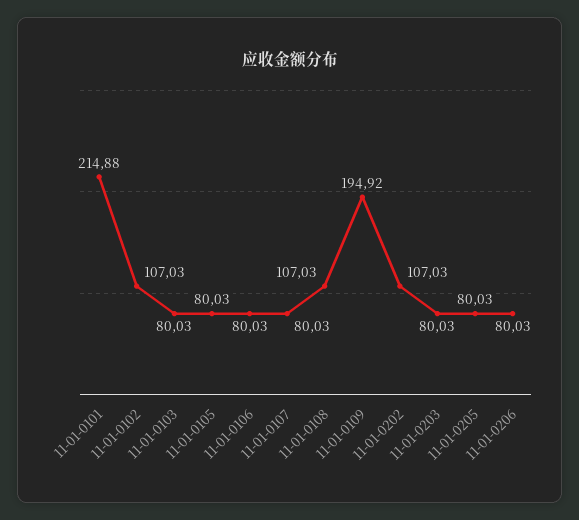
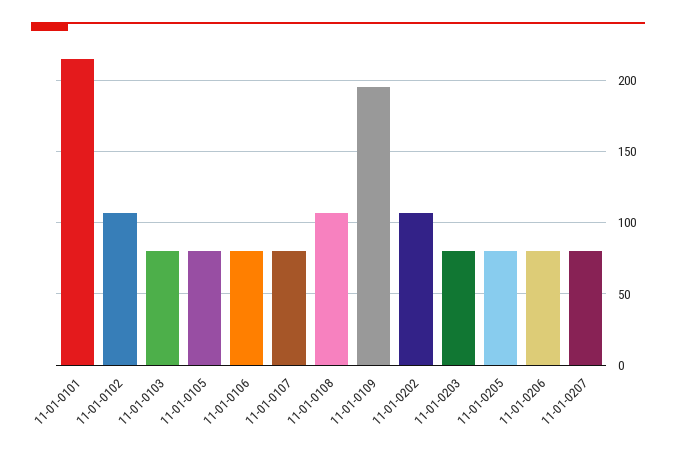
11-01-0207: none -> 80

